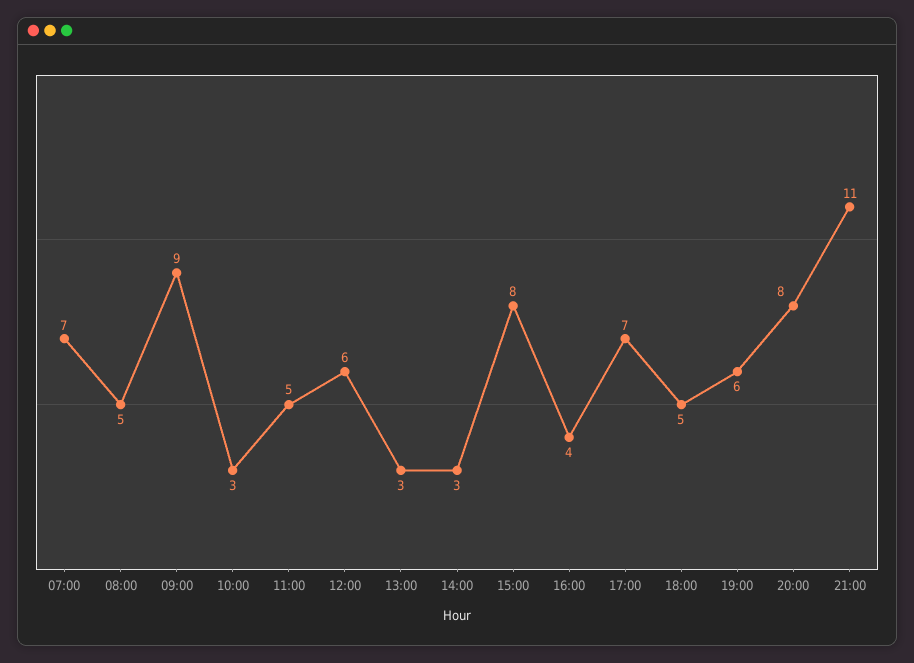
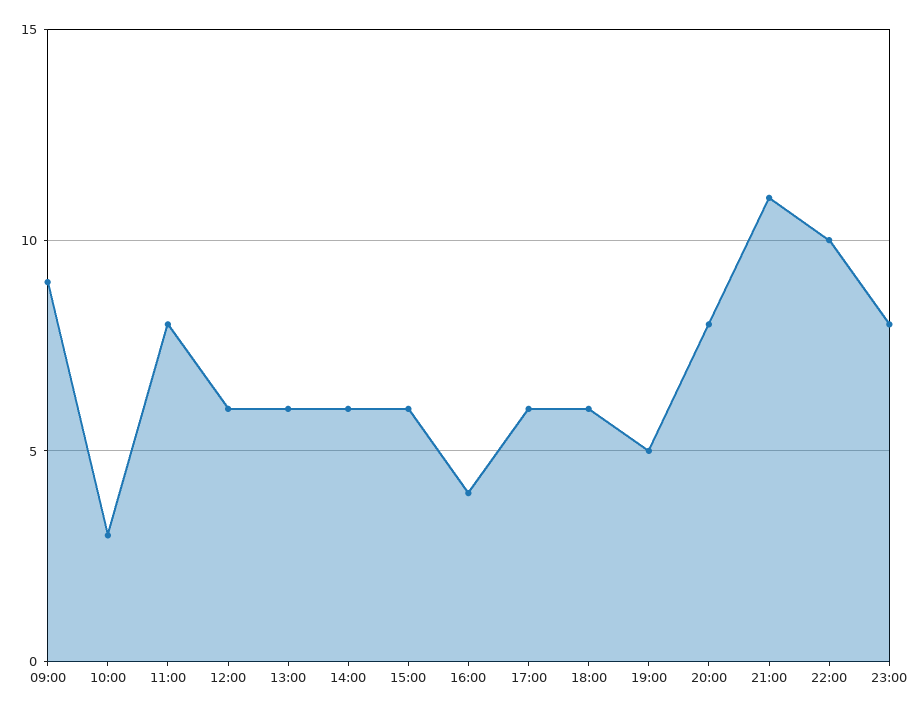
07:00: 7 -> none
08:00: 5 -> none
11:00: 5 -> 8
13:00: 3 -> 6
14:00: 3 -> 6
15:00: 8 -> 6
17:00: 7 -> 6
18:00: 5 -> 6
19:00: 6 -> 5
22:00: none -> 10
23:00: none -> 8

